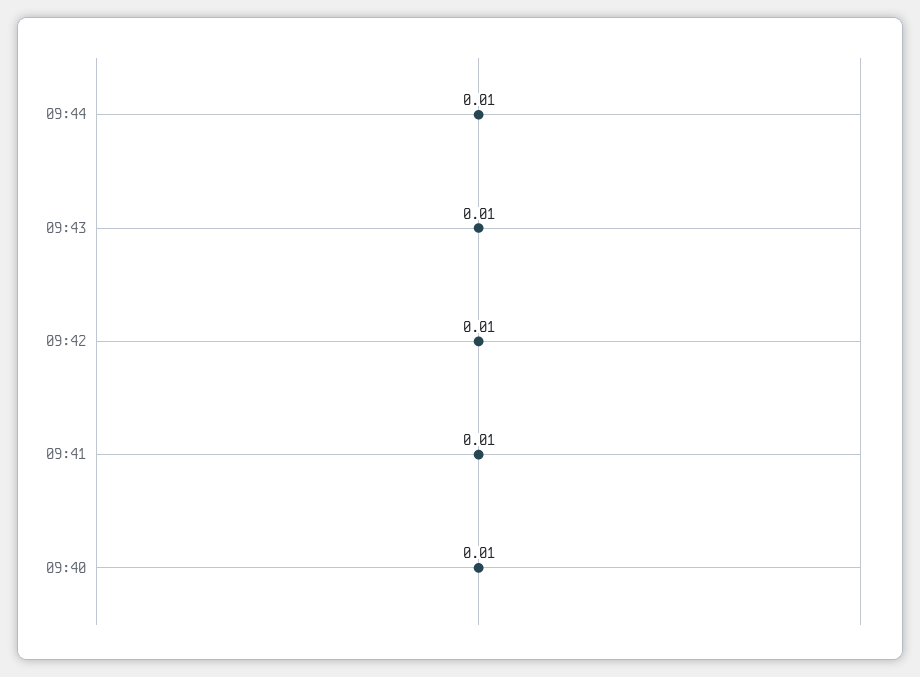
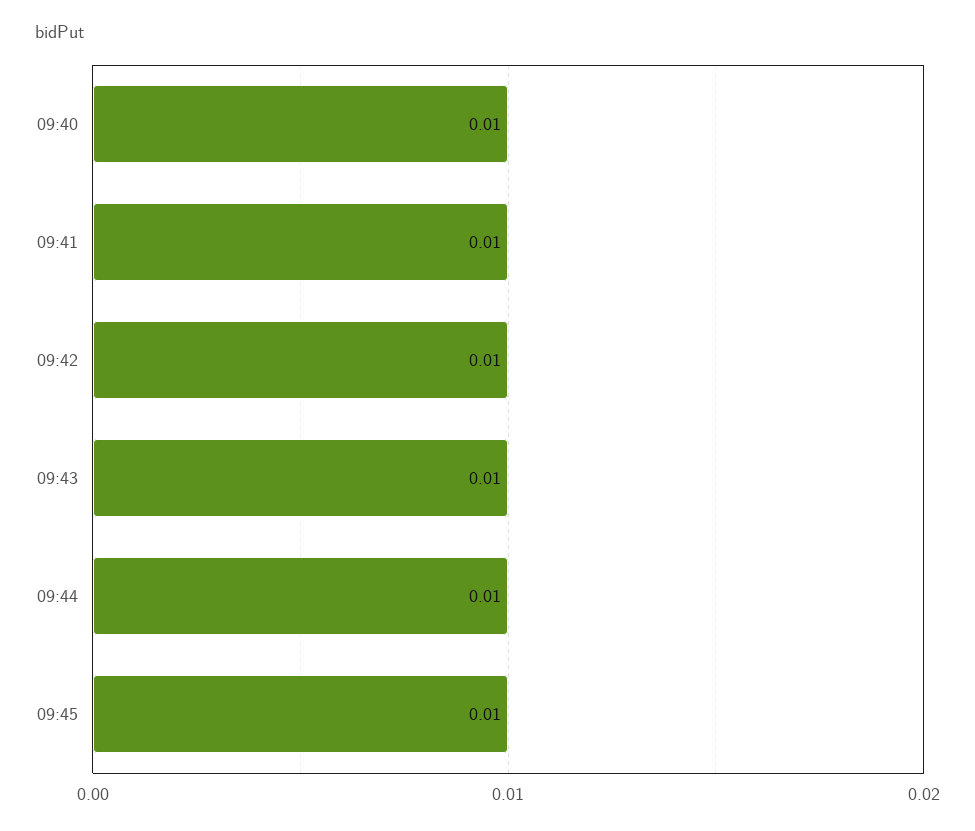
09:45: none -> 0.01

